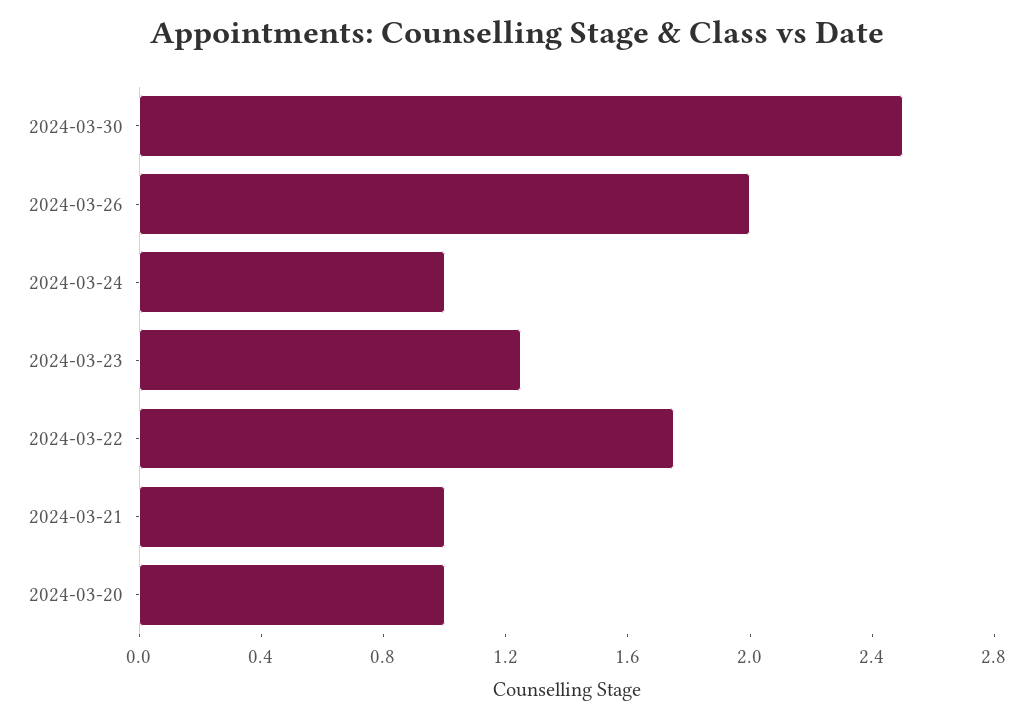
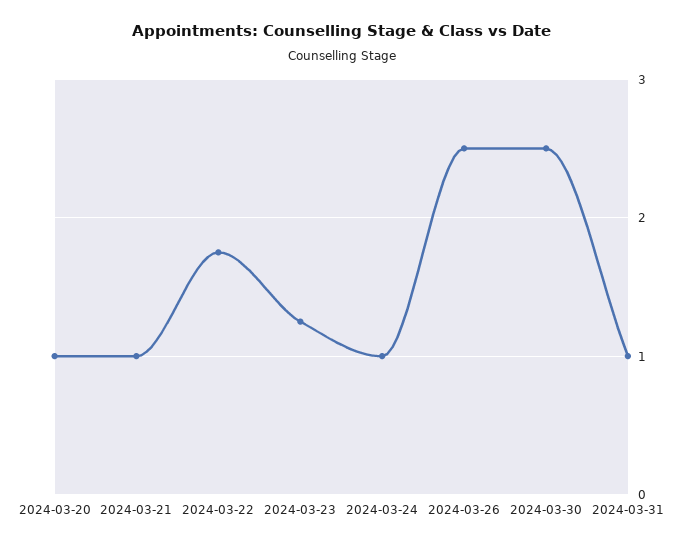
2024-03-26: 2 -> 2.5
2024-03-31: none -> 1

